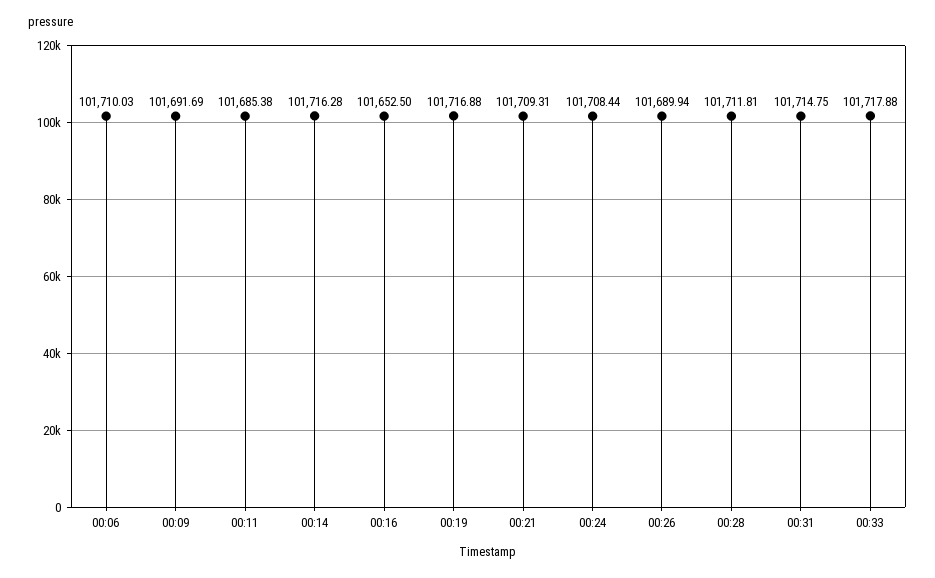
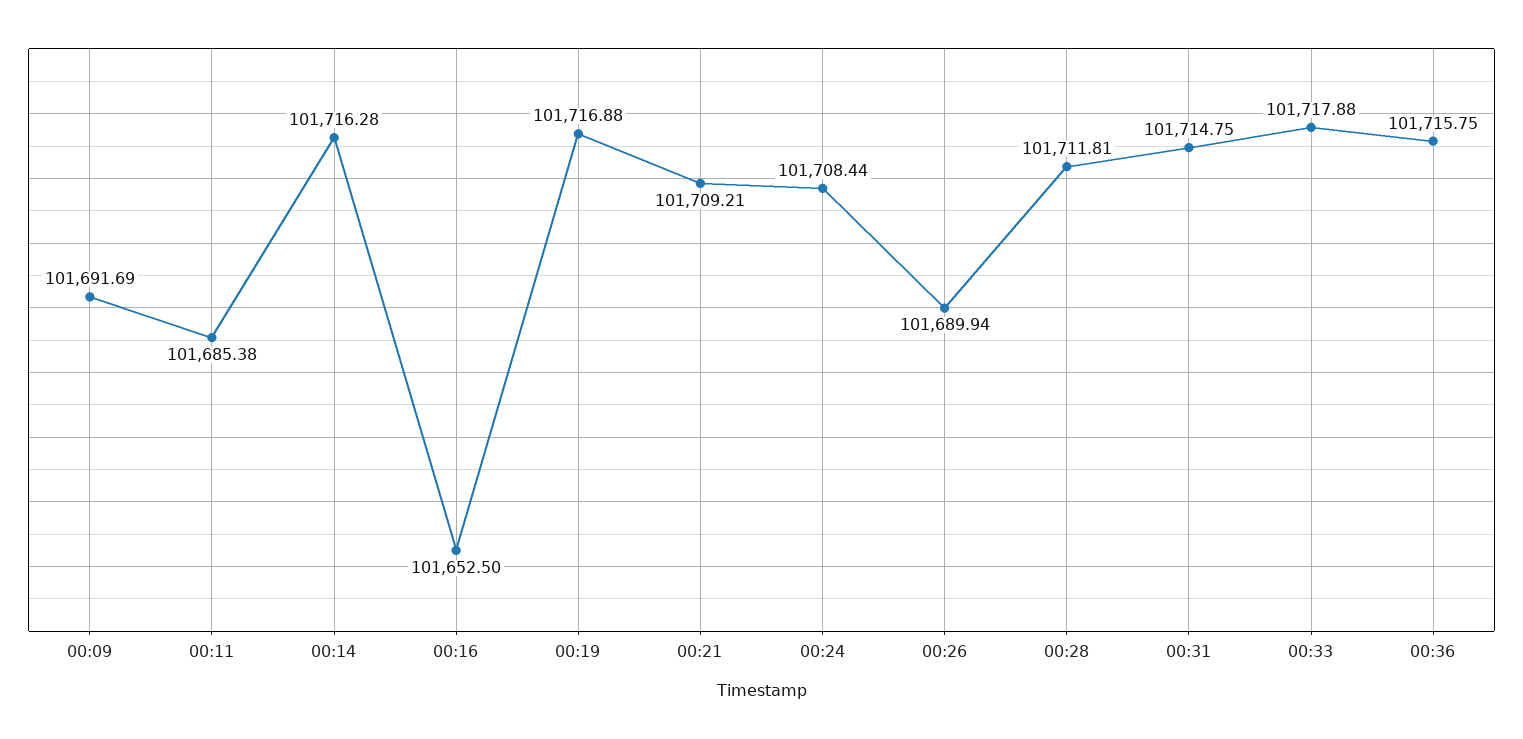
00:06: 101710.03 -> none
00:21: 101709.31 -> 101709.21
00:36: none -> 101715.75

